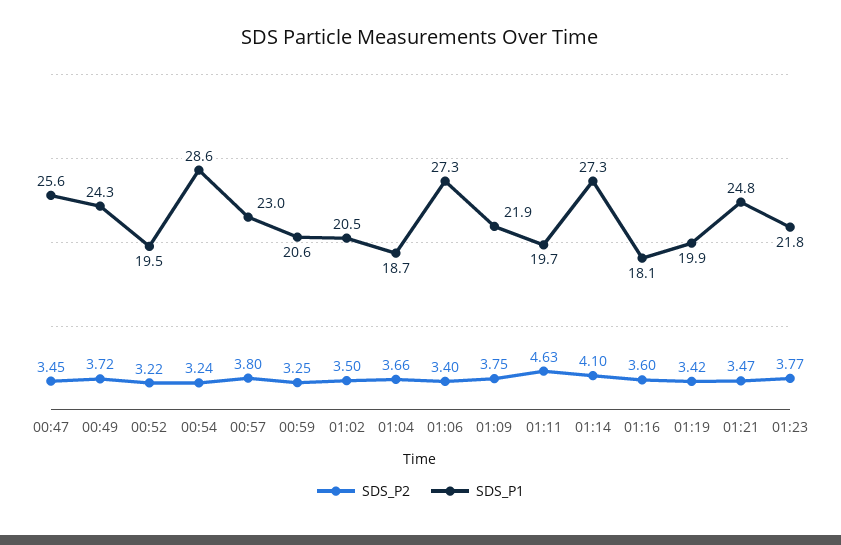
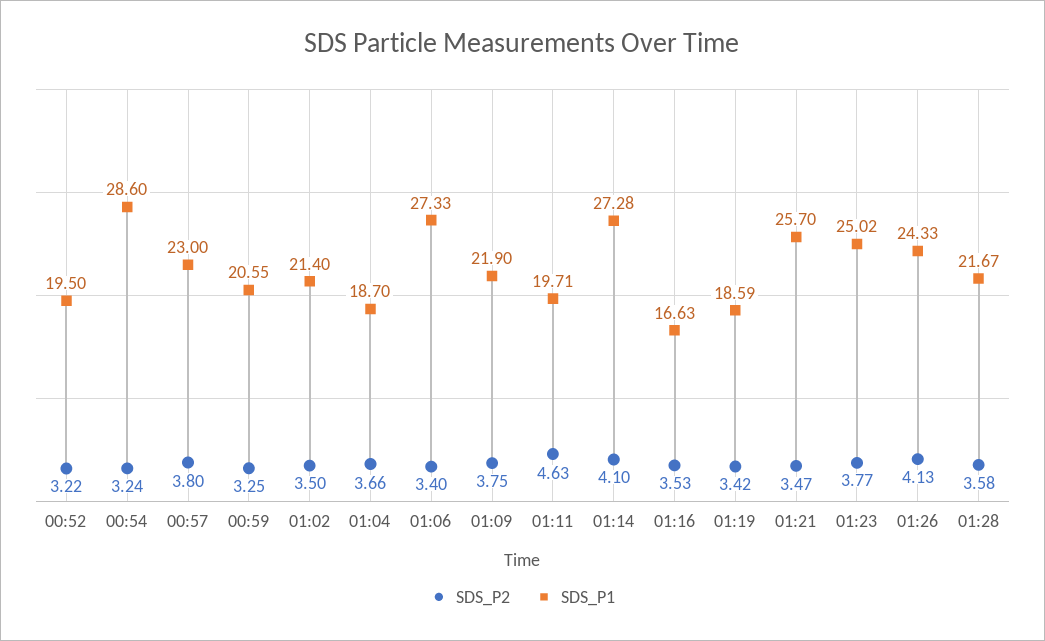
SDS_P2, 00:47: 3.45 -> none
SDS_P1, 00:47: 25.6 -> none
SDS_P2, 00:49: 3.72 -> none
SDS_P1, 00:49: 24.3 -> none
SDS_P1, 01:02: 20.5 -> 21.4
SDS_P2, 01:16: 3.6 -> 3.53
SDS_P1, 01:16: 18.1 -> 16.63
SDS_P1, 01:19: 19.9 -> 18.59
SDS_P1, 01:21: 24.8 -> 25.7
SDS_P1, 01:23: 21.8 -> 25.02
SDS_P2, 01:26: none -> 4.13
SDS_P1, 01:26: none -> 24.33
SDS_P2, 01:28: none -> 3.58
SDS_P1, 01:28: none -> 21.67

